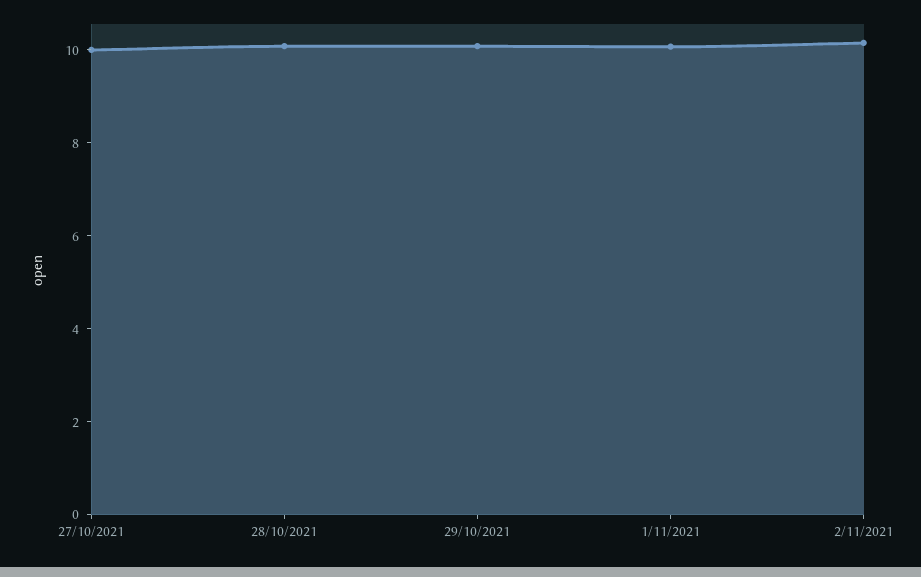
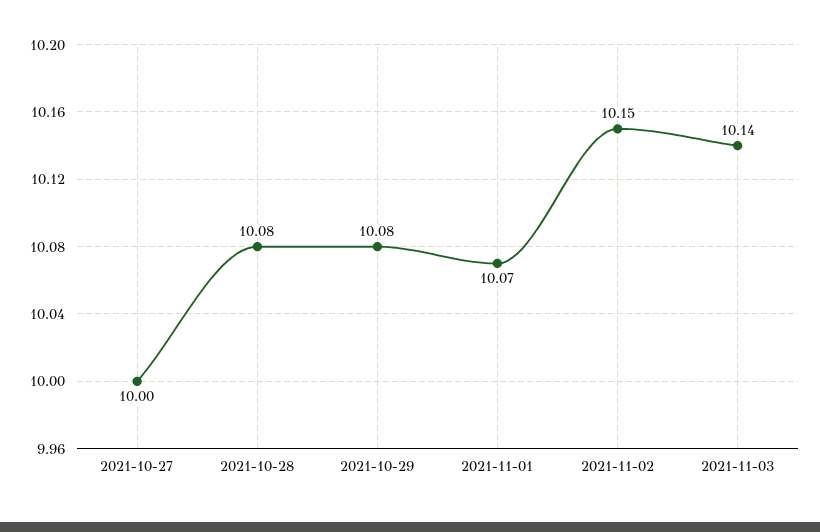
2021-11-03: none -> 10.14

